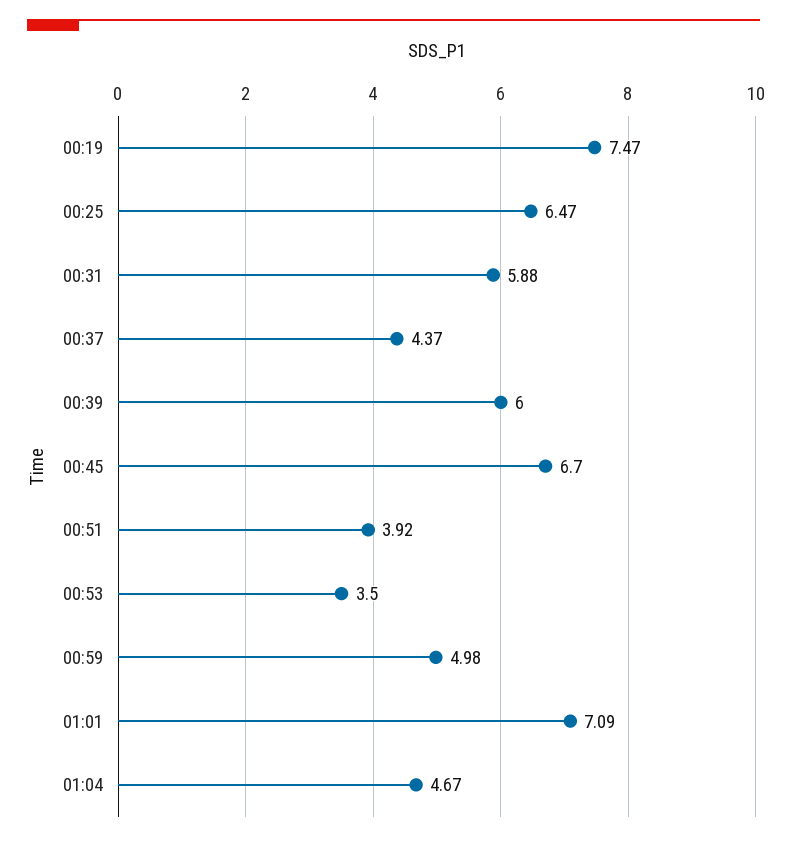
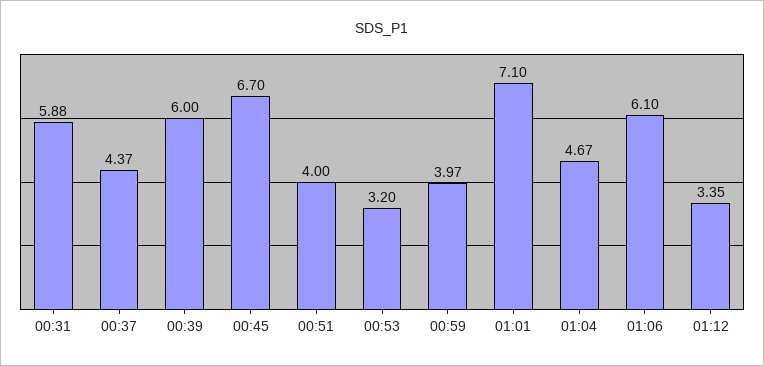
00:19: 7.47 -> none
00:25: 6.47 -> none
00:51: 3.92 -> 4
00:53: 3.5 -> 3.2
00:59: 4.98 -> 3.97
01:01: 7.09 -> 7.1
01:06: none -> 6.1
01:12: none -> 3.35

